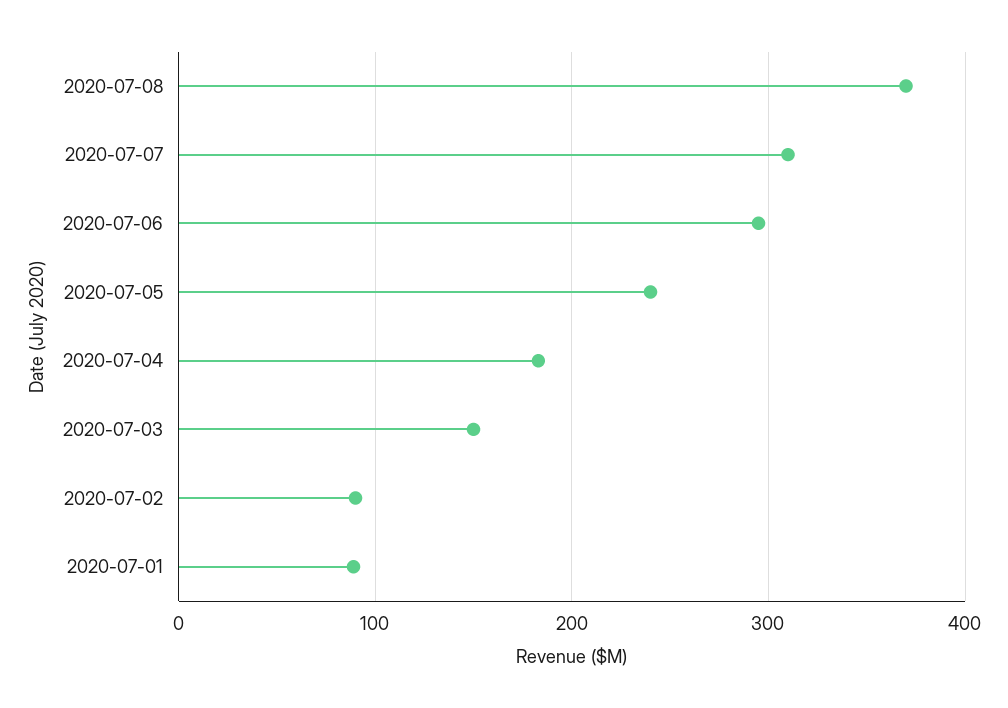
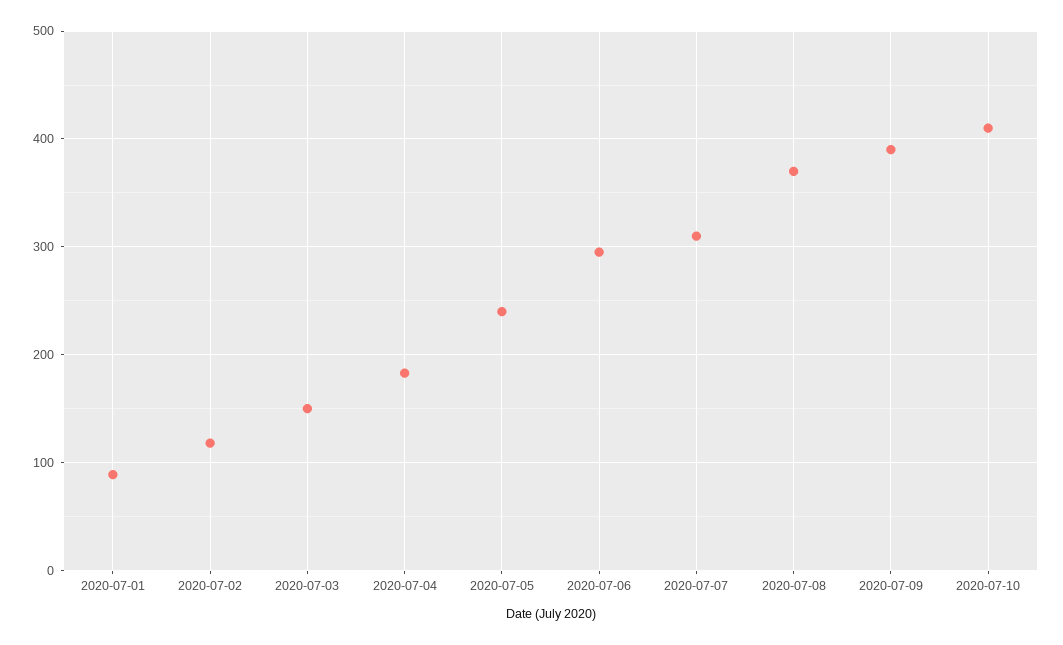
2020-07-02: 90 -> 120
2020-07-09: none -> 390
2020-07-10: none -> 410

